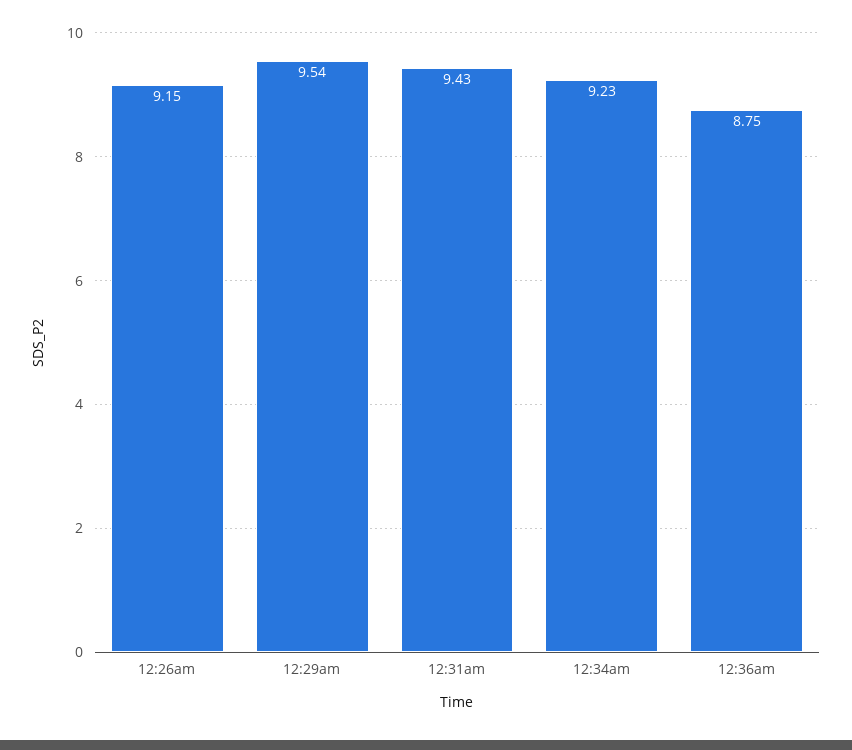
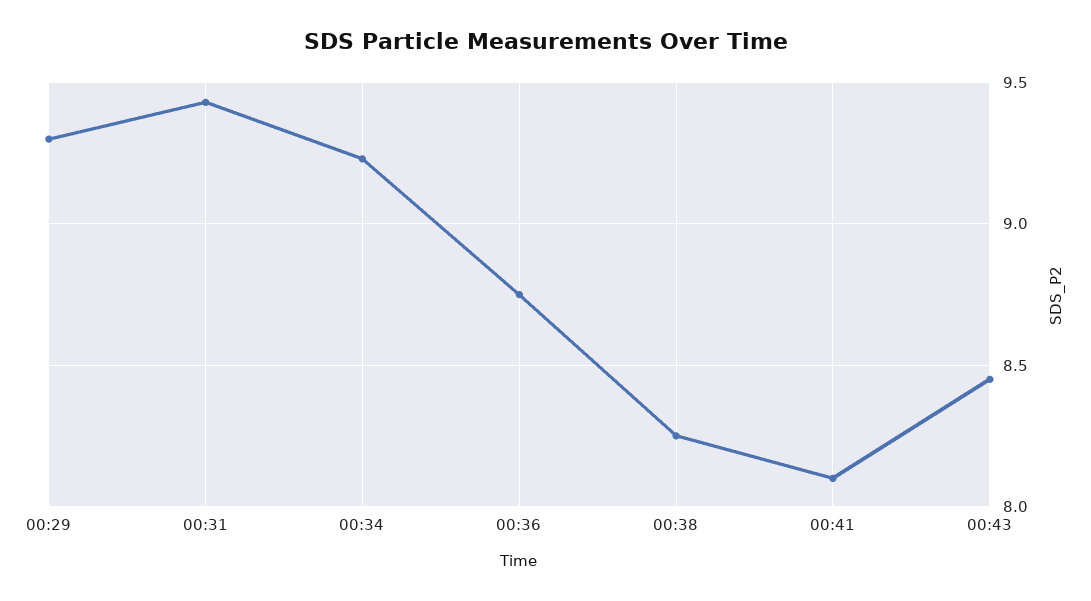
12:26am: 9.15 -> none
12:29am: 9.54 -> 9.3
00:38: none -> 8.25
00:41: none -> 8.1
00:43: none -> 8.45

